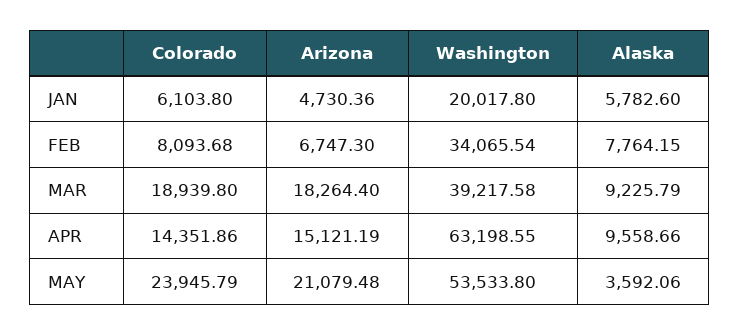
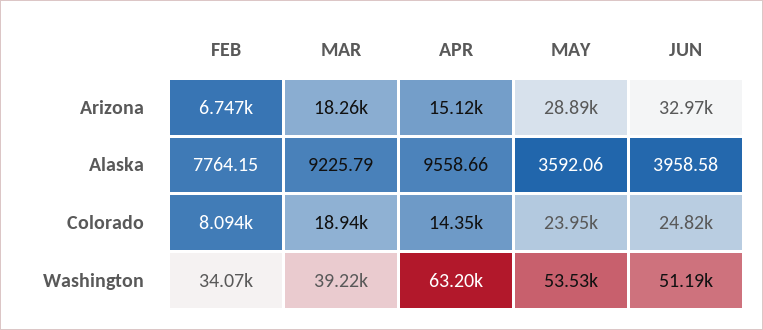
Colorado, JAN: 6103.8 -> none
Arizona, JAN: 4730.36 -> none
Washington, JAN: 20017.8 -> none
Alaska, JAN: 5782.6 -> none
Arizona, MAY: 21079.48 -> 28890
Arizona, JUN: none -> 32970
Alaska, JUN: none -> 3958.58
Colorado, JUN: none -> 24820
Washington, JUN: none -> 51190

